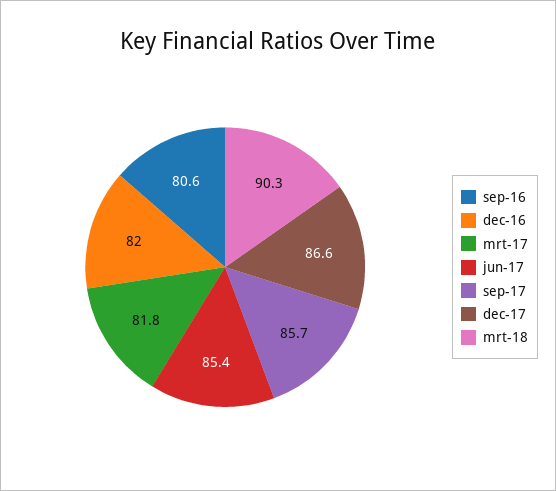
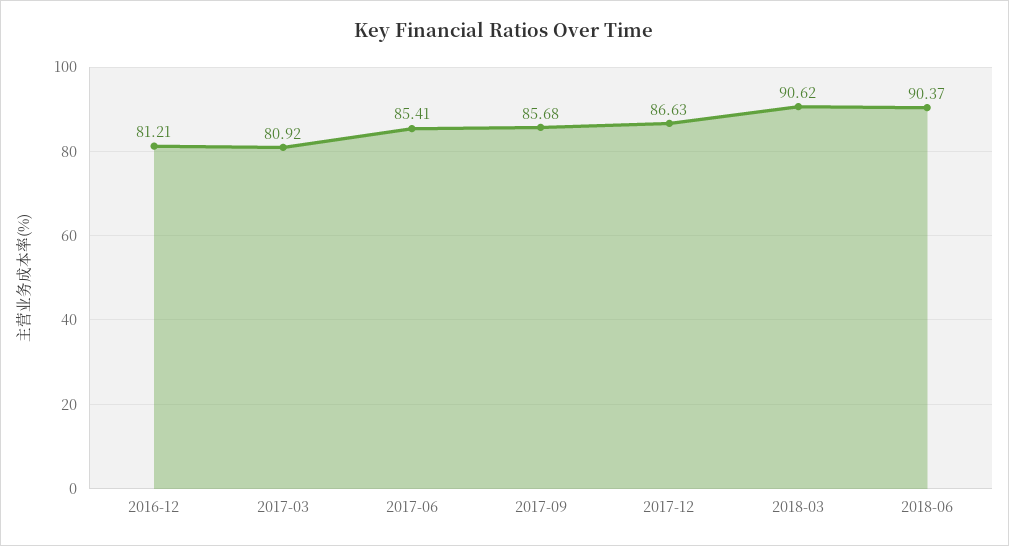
sep-16: 80.6 -> none
dec-16: 82 -> 81.21
mrt-17: 81.8 -> 80.92
mrt-18: 90.3 -> 90.62
2018-06: none -> 90.37

